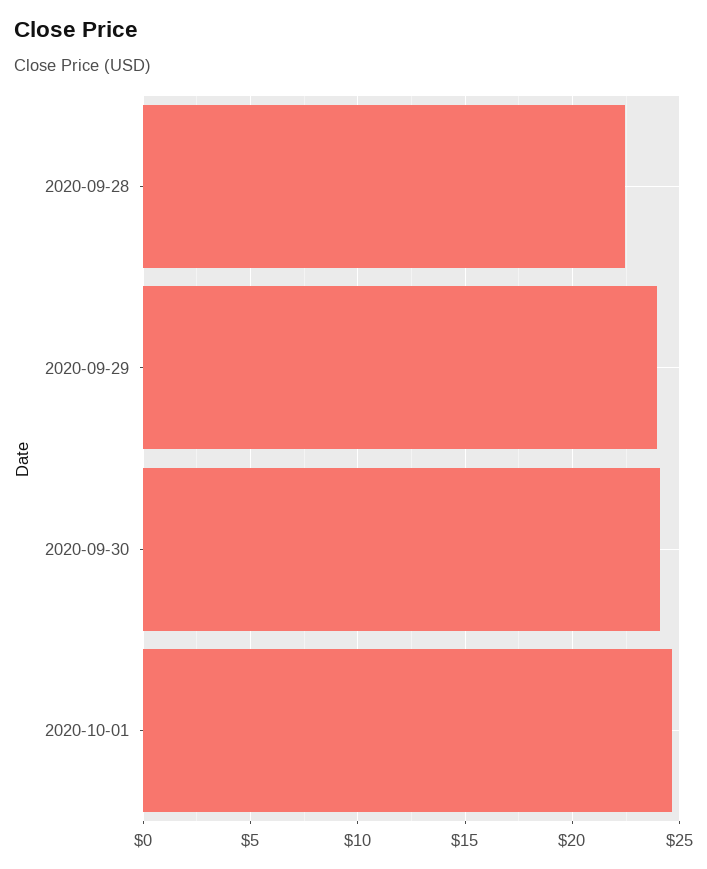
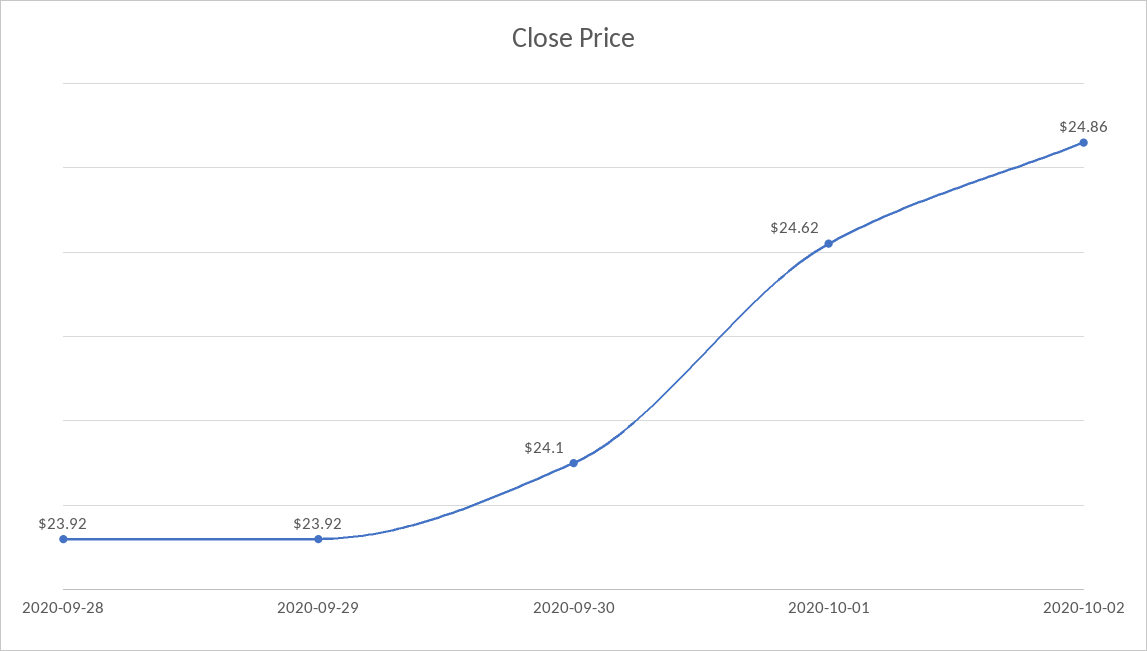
2020-09-28: 22.5 -> 23.92
2020-10-02: none -> 24.86

